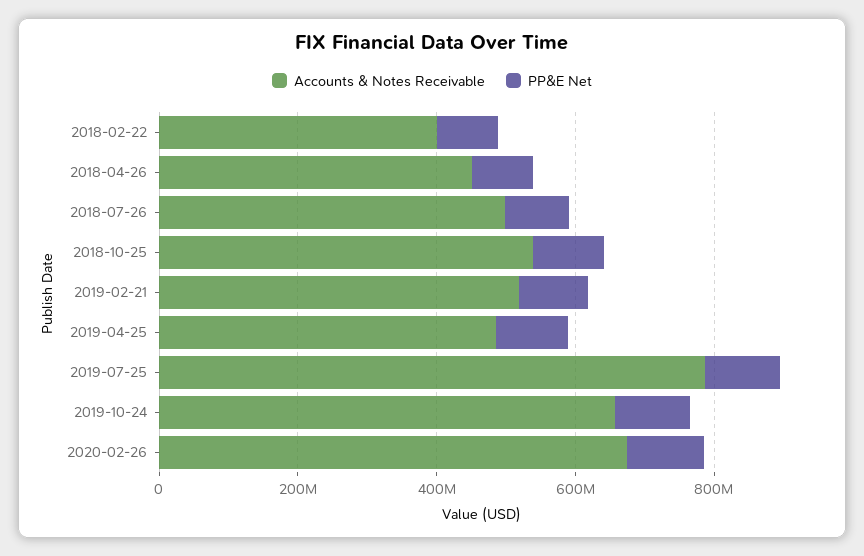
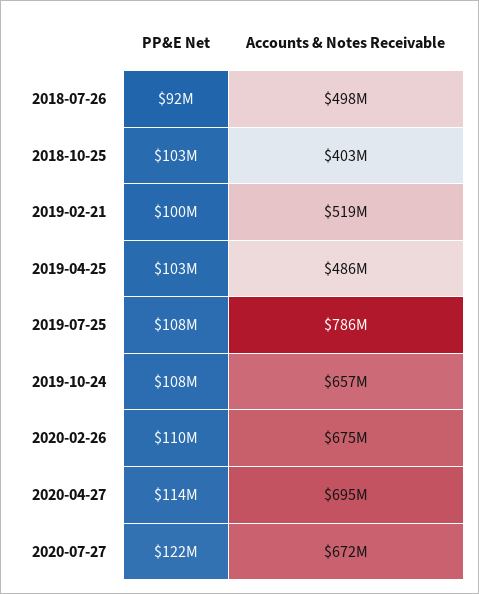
Accounts & Notes Receivable, 2018-02-22: 400000000 -> none
PP&E Net, 2018-02-22: 100000000 -> none
Accounts & Notes Receivable, 2018-04-26: 450000000 -> none
PP&E Net, 2018-04-26: 100000000 -> none
Accounts & Notes Receivable, 2018-10-25: 550000000 -> 403000000
PP&E Net, 2020-04-27: none -> 114000000
Accounts & Notes Receivable, 2020-04-27: none -> 695000000
PP&E Net, 2020-07-27: none -> 122000000
Accounts & Notes Receivable, 2020-07-27: none -> 672000000

